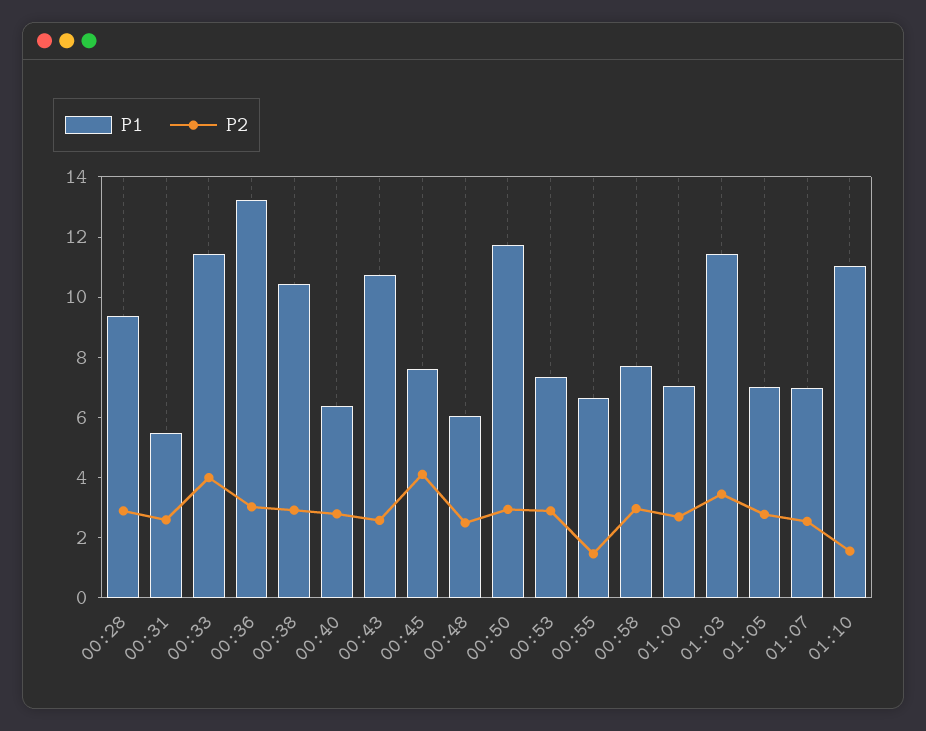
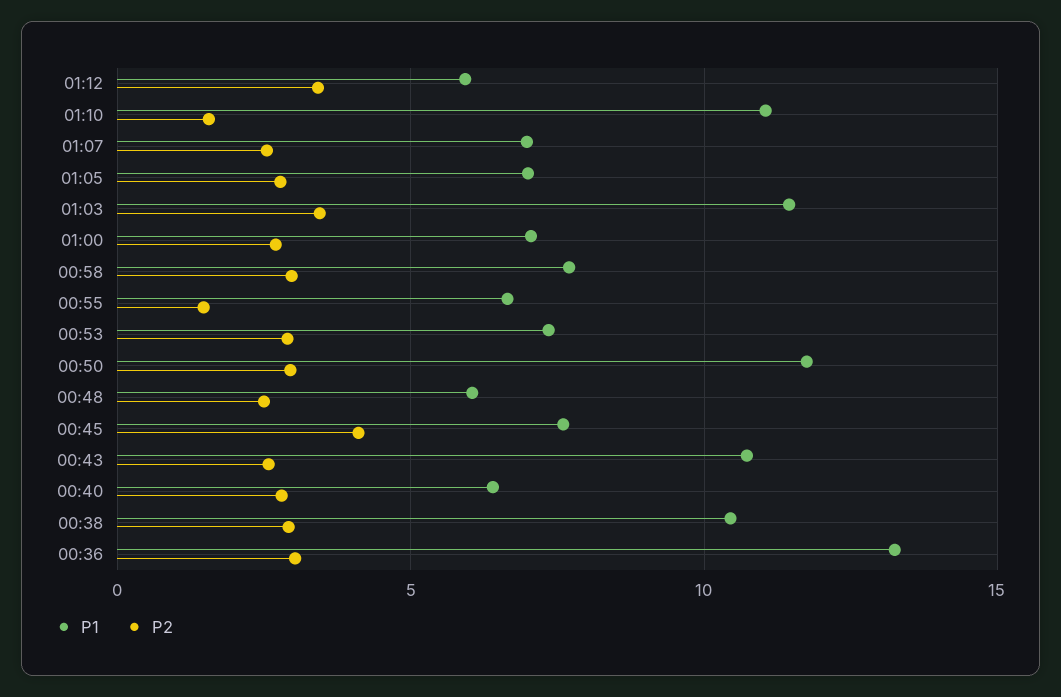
P1, 00:28: 9.5 -> none
P2, 00:28: 3 -> none
P1, 00:31: 5.5 -> none
P2, 00:31: 2.5 -> none
P1, 00:33: 11.5 -> none
P2, 00:33: 4 -> none
P1, 01:12: none -> 6
P2, 01:12: none -> 3.5

